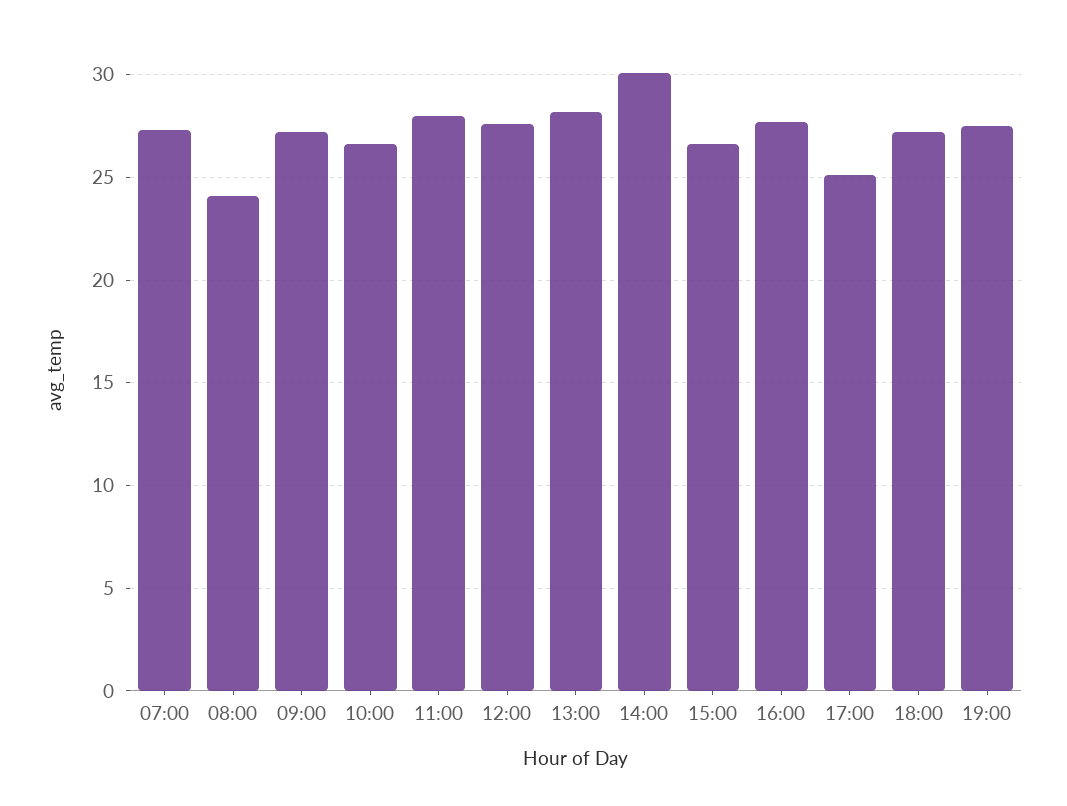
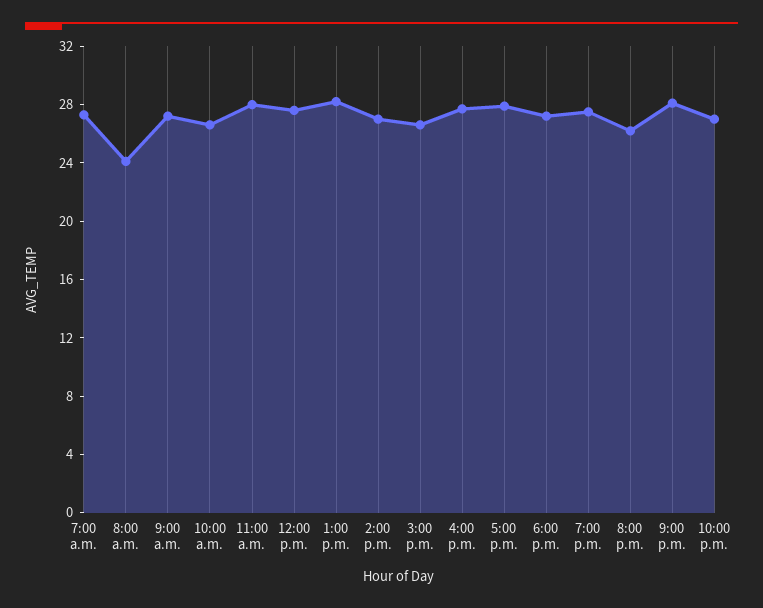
14:00: 30 -> 27
17:00: 25 -> 28
8:00 p.m.: none -> 26
9:00 p.m.: none -> 28
10:00 p.m.: none -> 27

